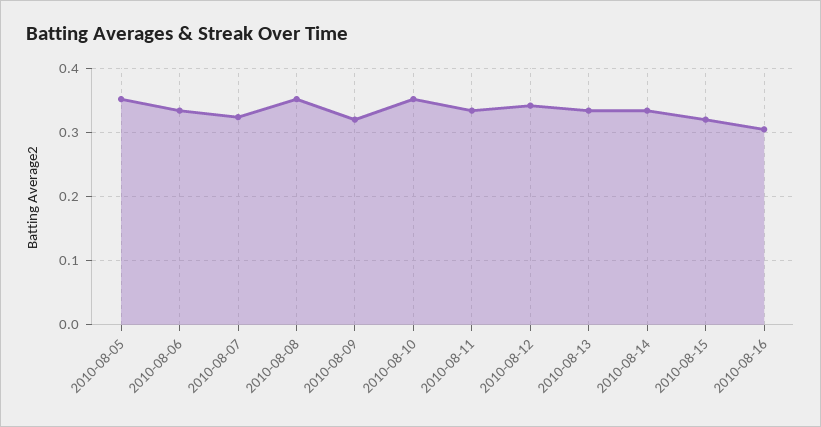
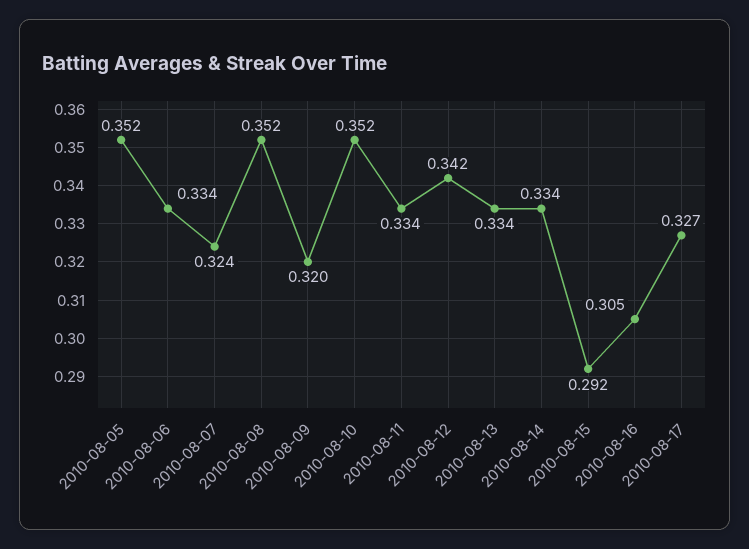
2010-08-15: 0.32 -> 0.292
2010-08-17: none -> 0.327

